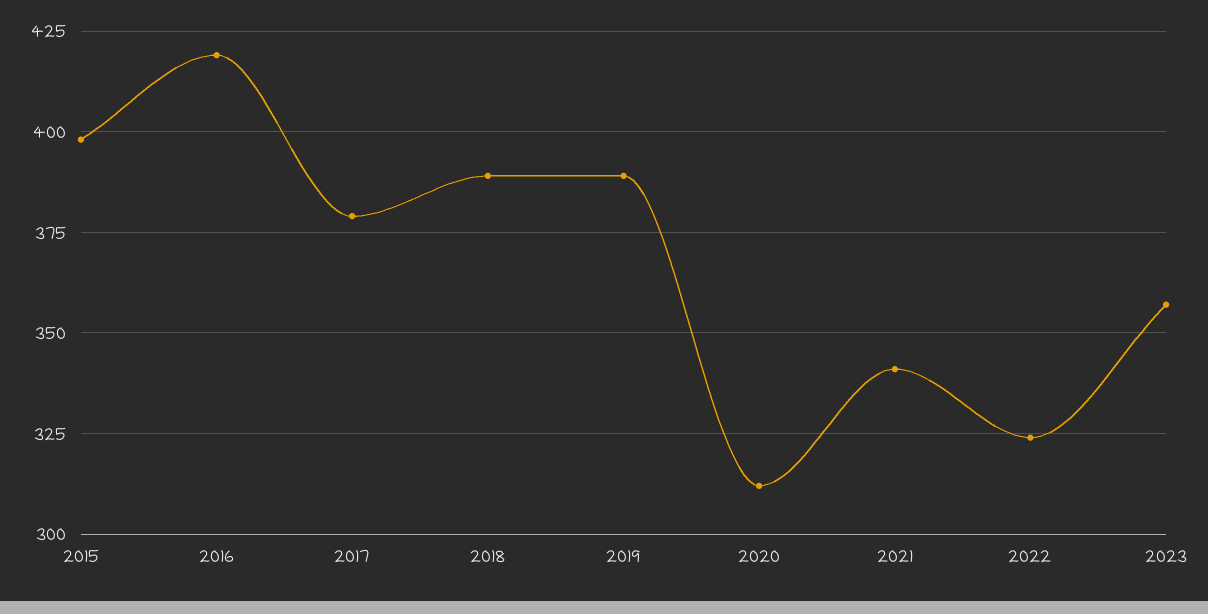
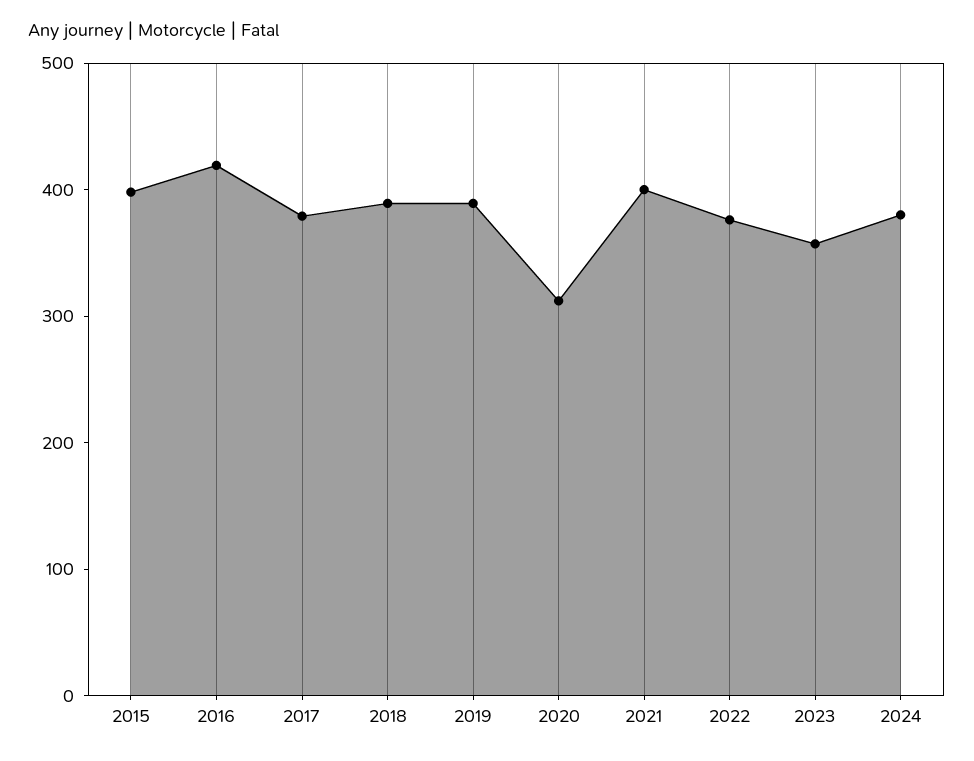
2021: 340 -> 400
2022: 325 -> 380
2024: none -> 380

